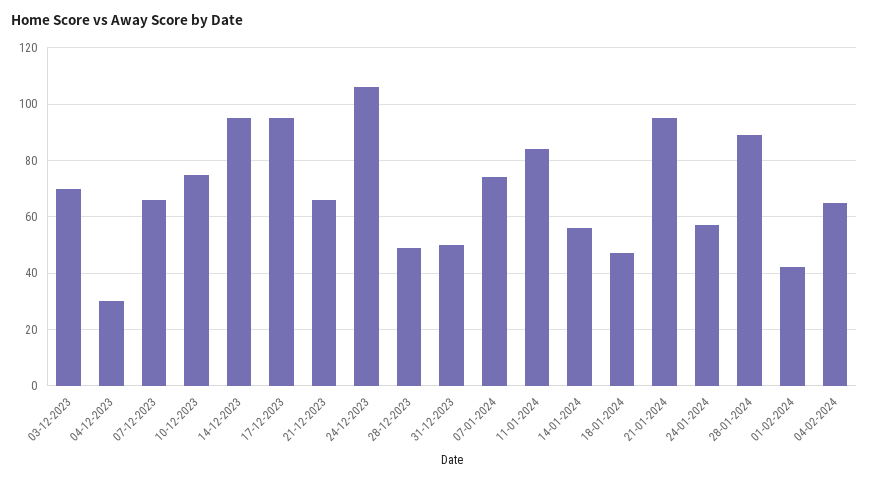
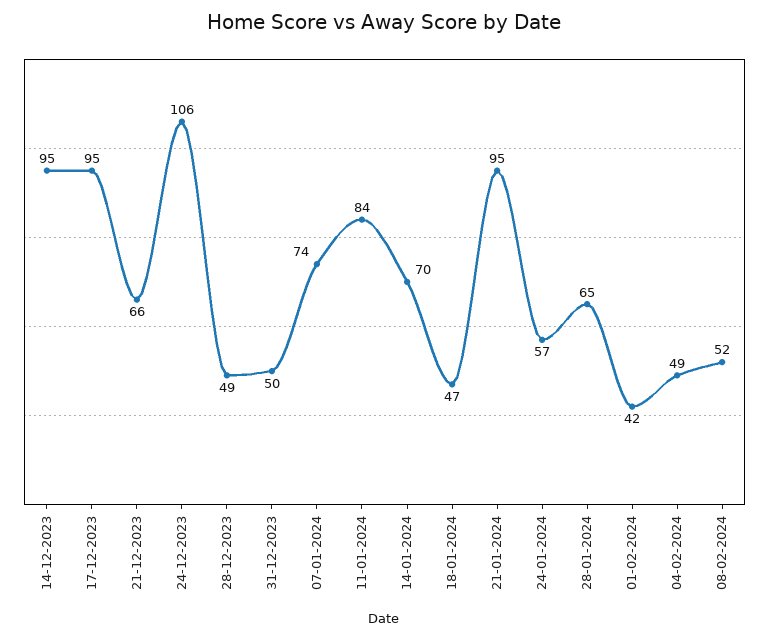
03-12-2023: 70 -> none
04-12-2023: 30 -> none
07-12-2023: 65 -> none
10-12-2023: 75 -> none
14-01-2024: 55 -> 70
28-01-2024: 90 -> 65
04-02-2024: 65 -> 49
08-02-2024: none -> 52

